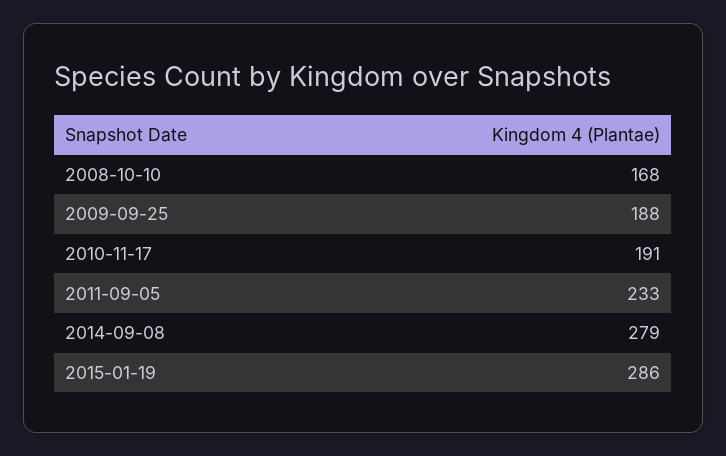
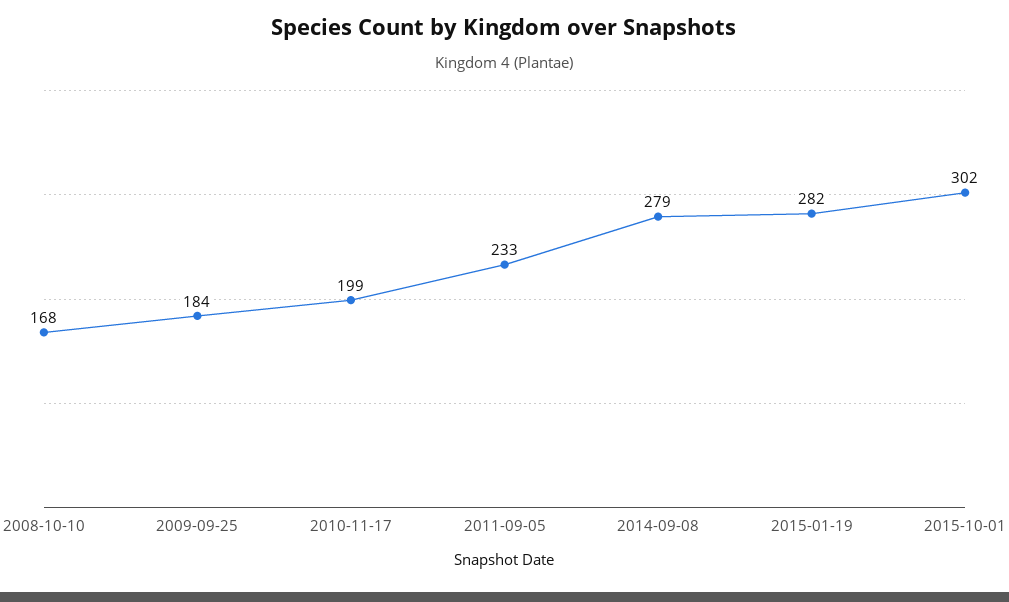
2009-09-25: 188 -> 184
2010-11-17: 191 -> 199
2015-01-19: 286 -> 282
2015-10-01: none -> 302

